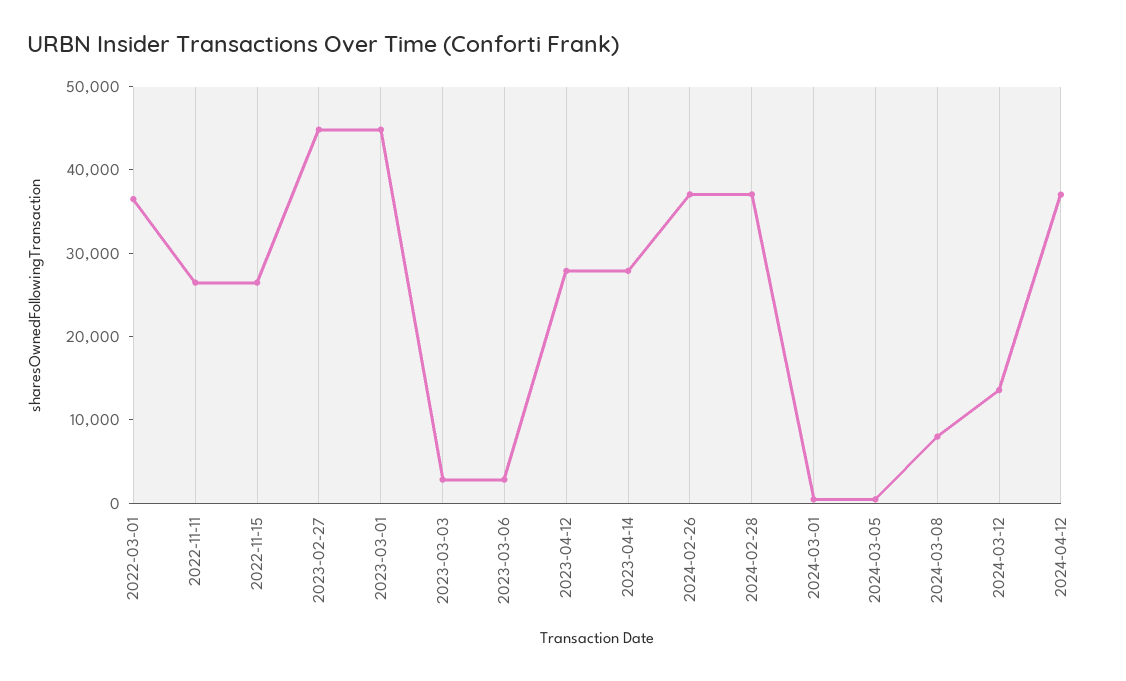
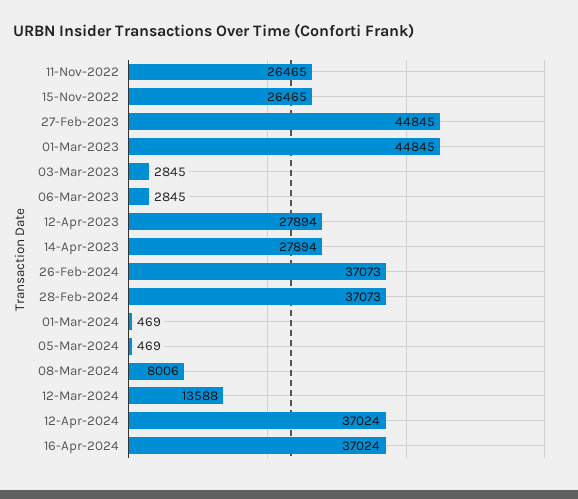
2022-03-01: 36000 -> none
16-Apr-2024: none -> 37024

